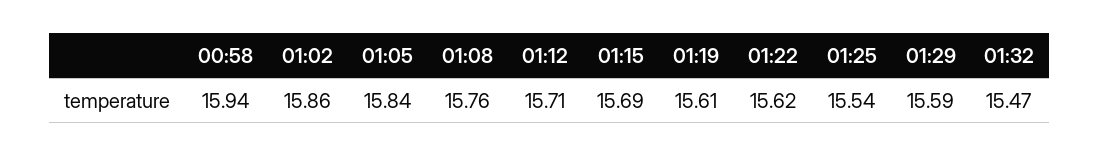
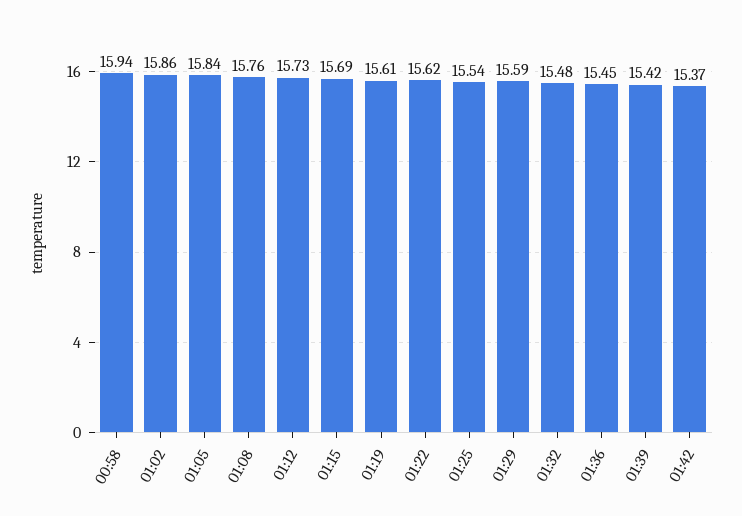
01:12: 15.71 -> 15.73
01:32: 15.47 -> 15.48
01:36: none -> 15.45
01:39: none -> 15.42
01:42: none -> 15.37

